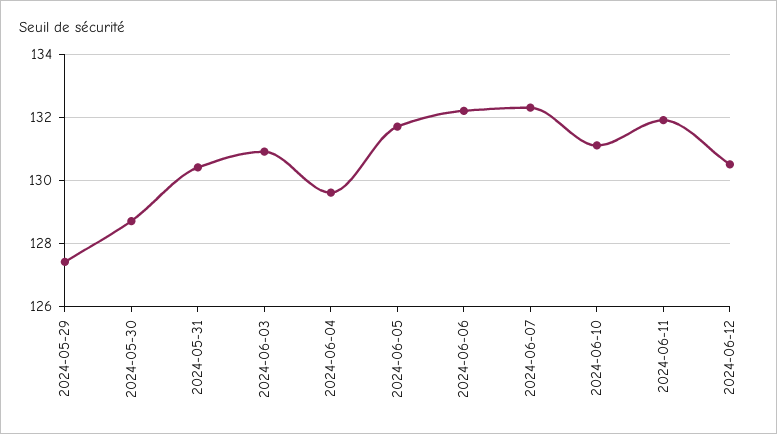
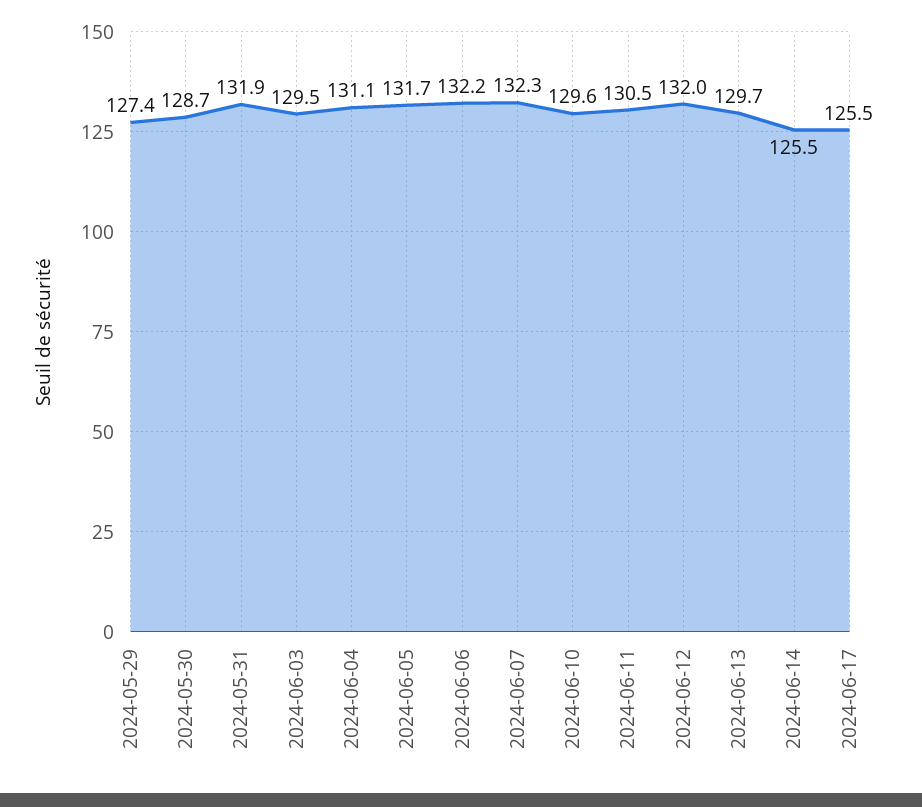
2024-05-31: 130.5 -> 131.9
2024-06-03: 131 -> 129.5
2024-06-04: 129.5 -> 131.1
2024-06-10: 131 -> 129.6
2024-06-11: 132 -> 130.5
2024-06-12: 130.5 -> 132
2024-06-13: none -> 129.7
2024-06-14: none -> 125.5
2024-06-17: none -> 125.5

